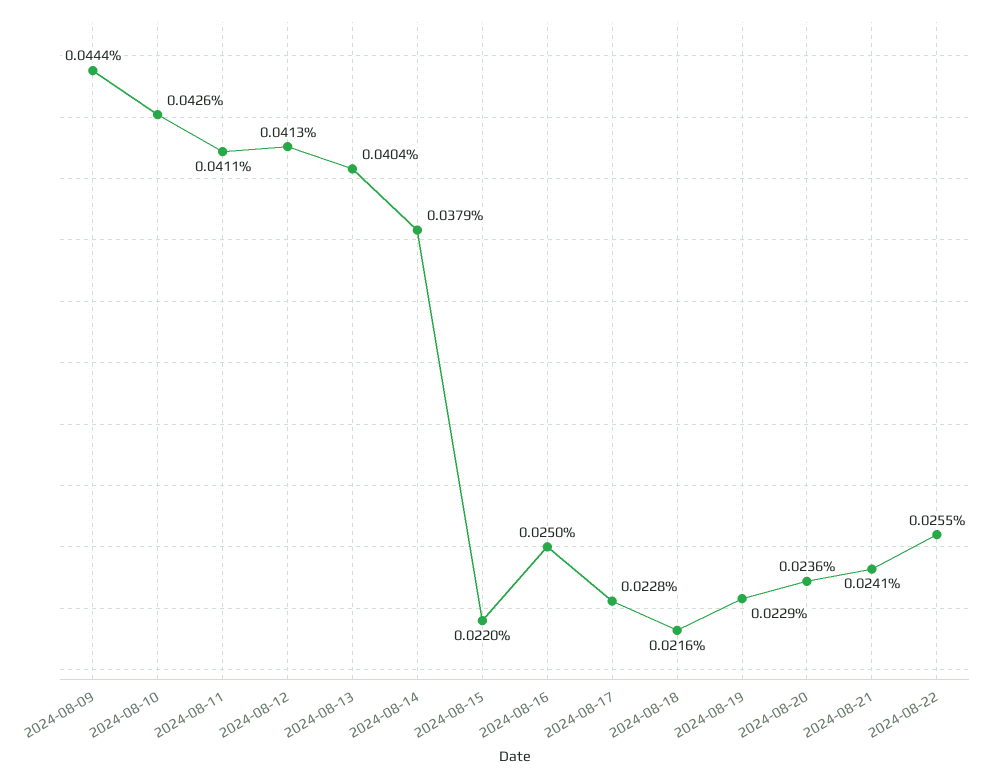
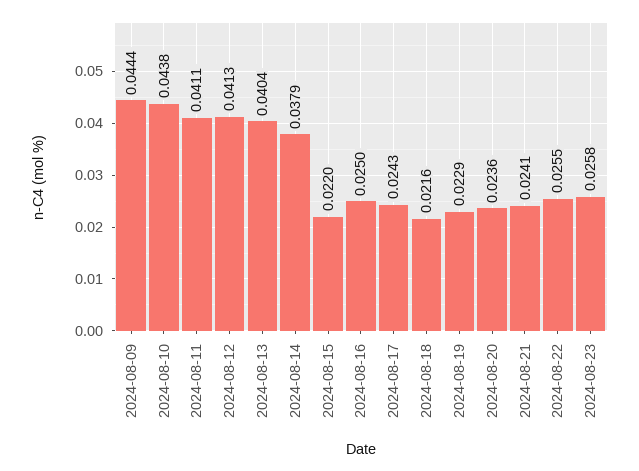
2024-08-10: 0.0426 -> 0.0438
2024-08-17: 0.0228 -> 0.0243
2024-08-23: none -> 0.0258

